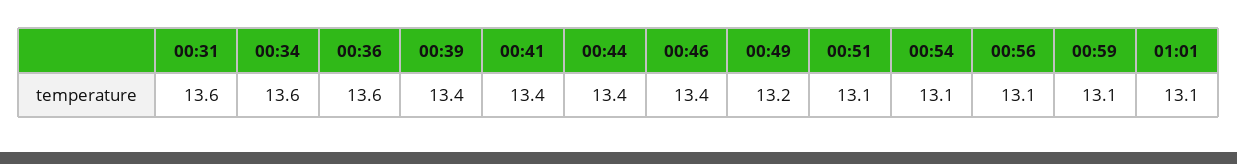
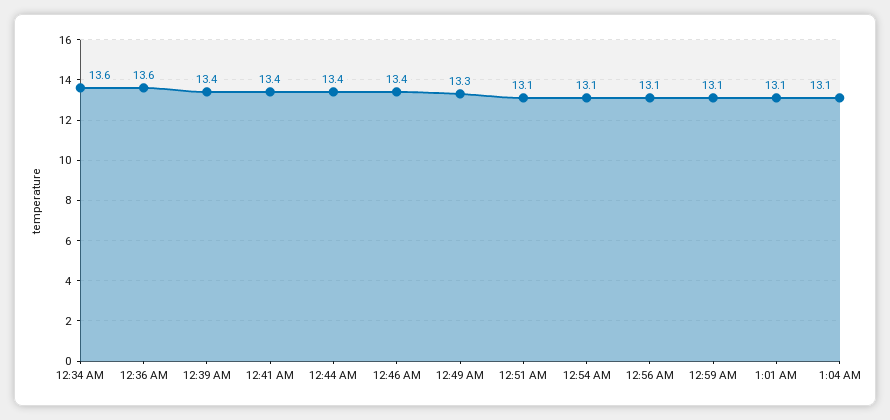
00:31: 13.6 -> none
00:49: 13.2 -> 13.3
1:04 AM: none -> 13.1

